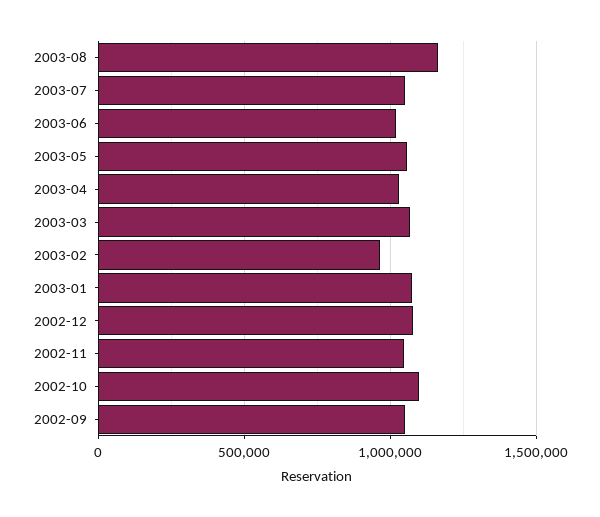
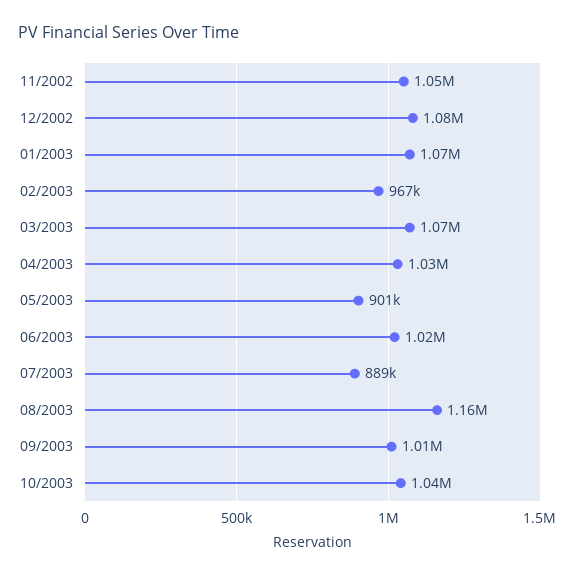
2003-07: 1050000 -> 889000
2003-05: 1050000 -> 901000
2002-10: 1100000 -> none
2002-09: 1050000 -> none
09/2003: none -> 1010000
10/2003: none -> 1040000

